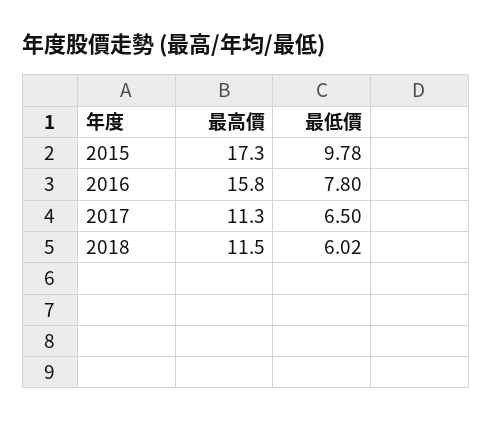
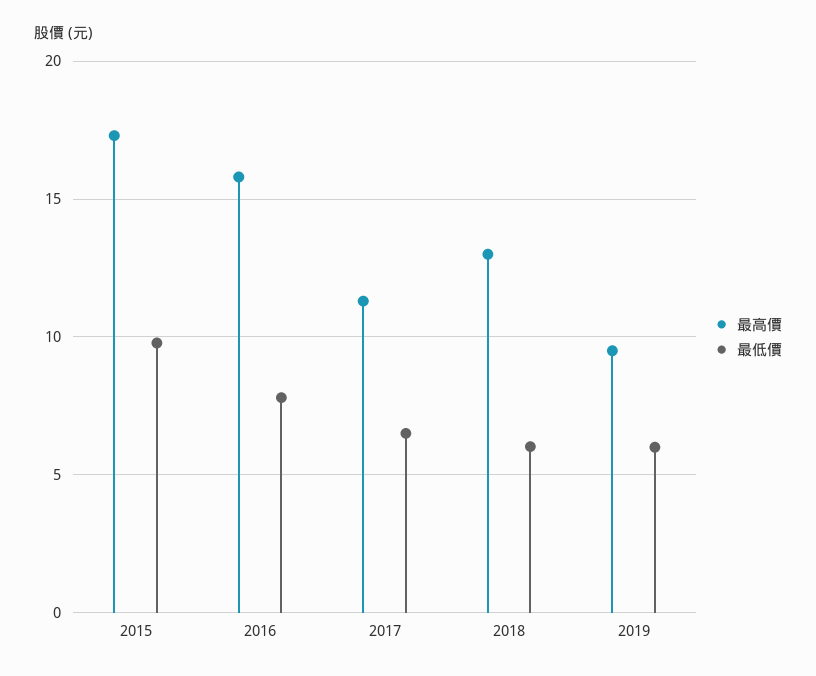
最高價, 2018: 11.5 -> 13
最高價, 2019: none -> 9.5
最低價, 2019: none -> 6

